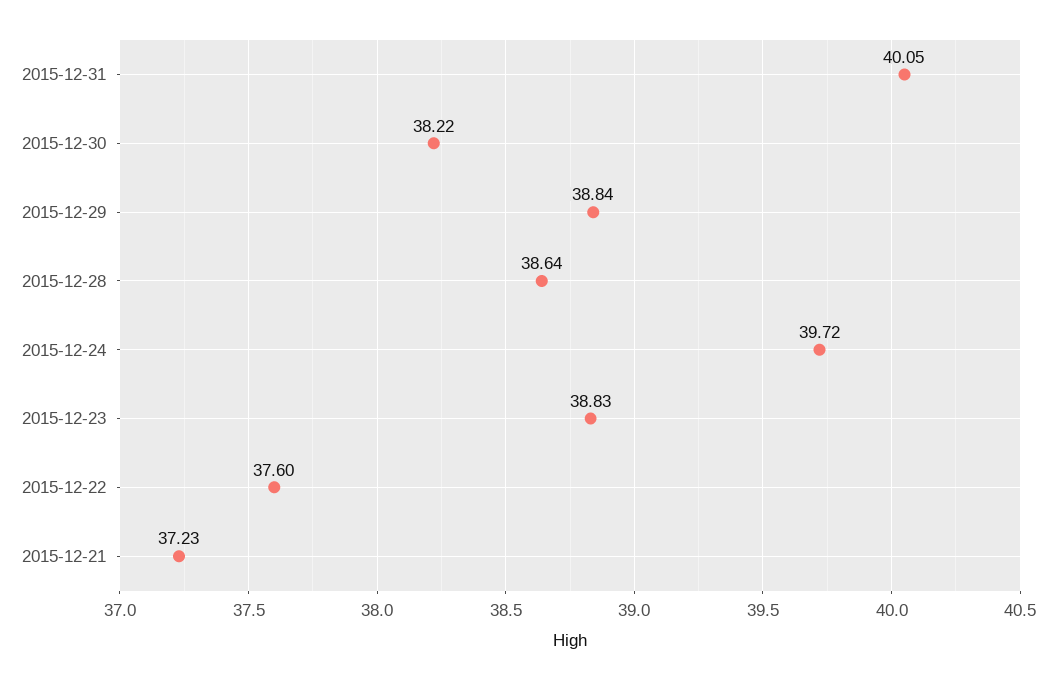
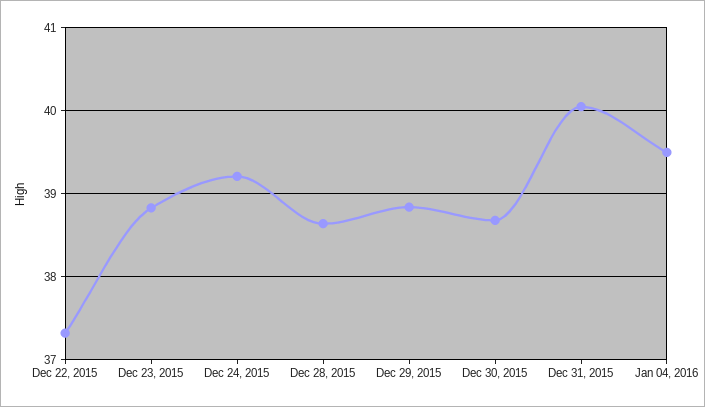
2015-12-30: 38.22 -> 38.7
2015-12-24: 39.72 -> 39.2
2015-12-22: 37.6 -> 37.3
2015-12-21: 37.23 -> none
Jan 04, 2016: none -> 39.5

